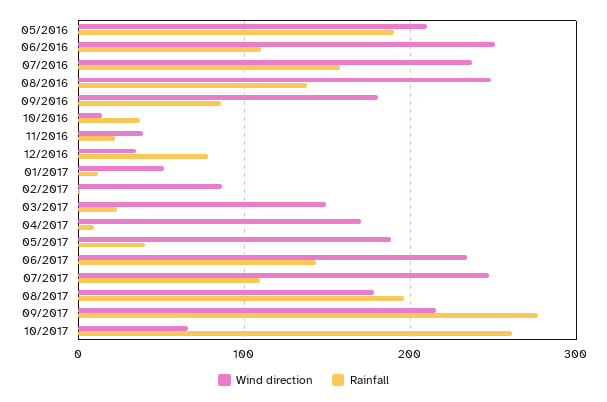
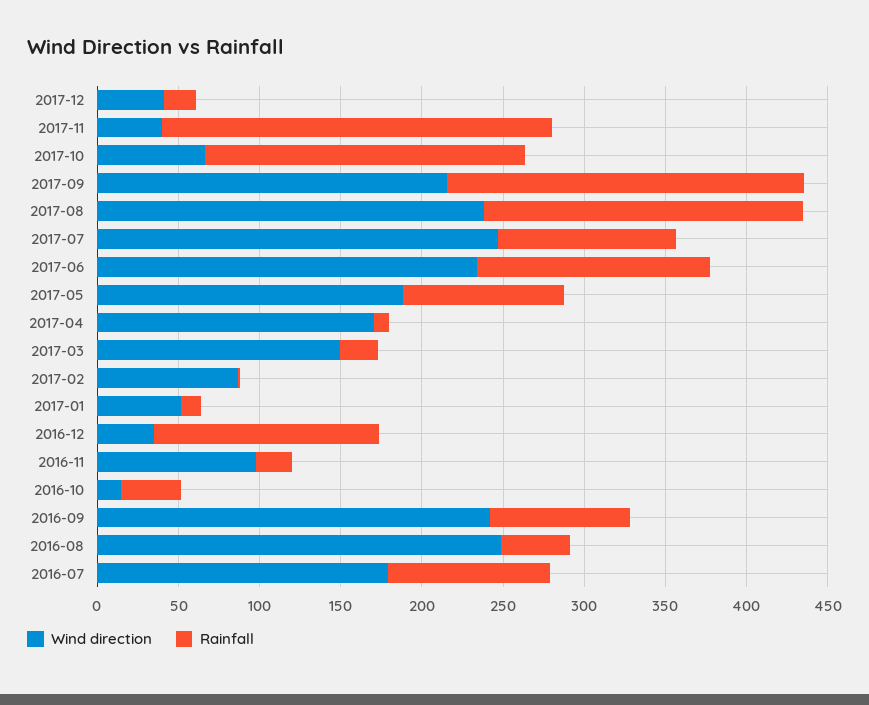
Wind direction, 05/2016: 210 -> none
Rainfall, 05/2016: 190 -> none
Wind direction, 06/2016: 250 -> none
Rainfall, 06/2016: 110 -> none
Wind direction, 07/2016: 240 -> 180
Rainfall, 07/2016: 160 -> 100
Rainfall, 08/2016: 140 -> 40
Wind direction, 09/2016: 180 -> 240
Wind direction, 11/2016: 40 -> 100
Rainfall, 12/2016: 80 -> 140
Rainfall, 05/2017: 40 -> 100
Wind direction, 08/2017: 180 -> 240
Rainfall, 09/2017: 280 -> 220
Rainfall, 10/2017: 260 -> 200
Wind direction, 2017-12: none -> 40
Rainfall, 2017-12: none -> 20
Wind direction, 2017-11: none -> 40
Rainfall, 2017-11: none -> 240

